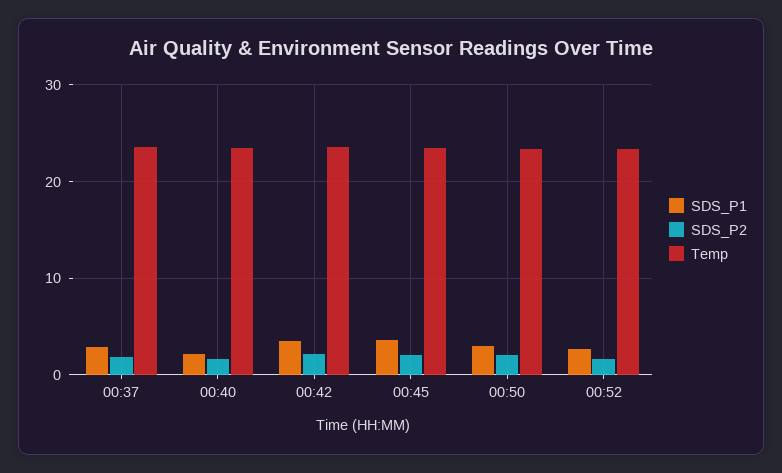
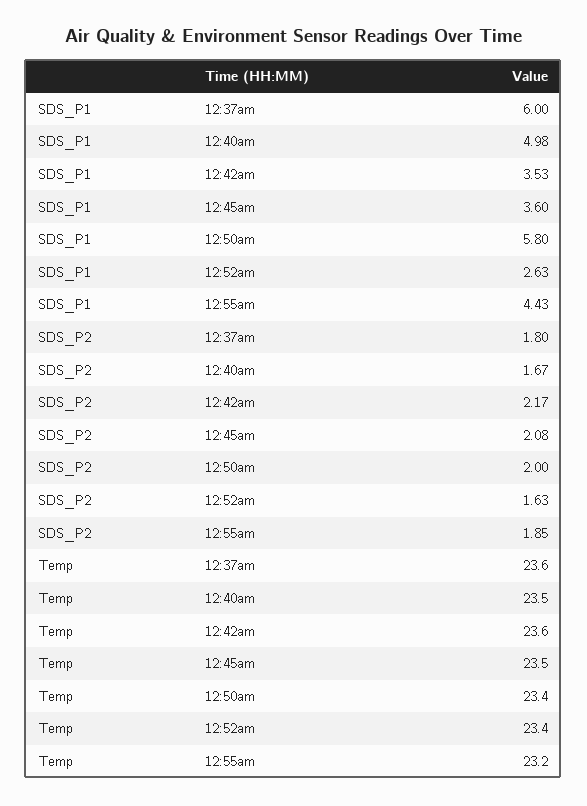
SDS_P1, 00:37: 3 -> 6
SDS_P1, 00:40: 2 -> 4.98
SDS_P1, 00:50: 3 -> 5.8
SDS_P1, 12:55am: none -> 4.43
SDS_P2, 12:55am: none -> 1.85
Temp, 12:55am: none -> 23.2

